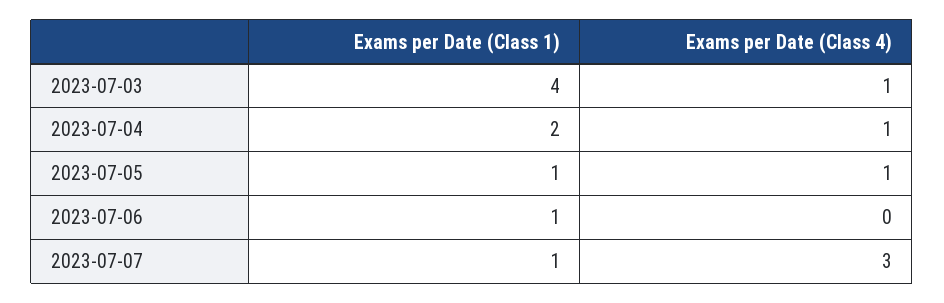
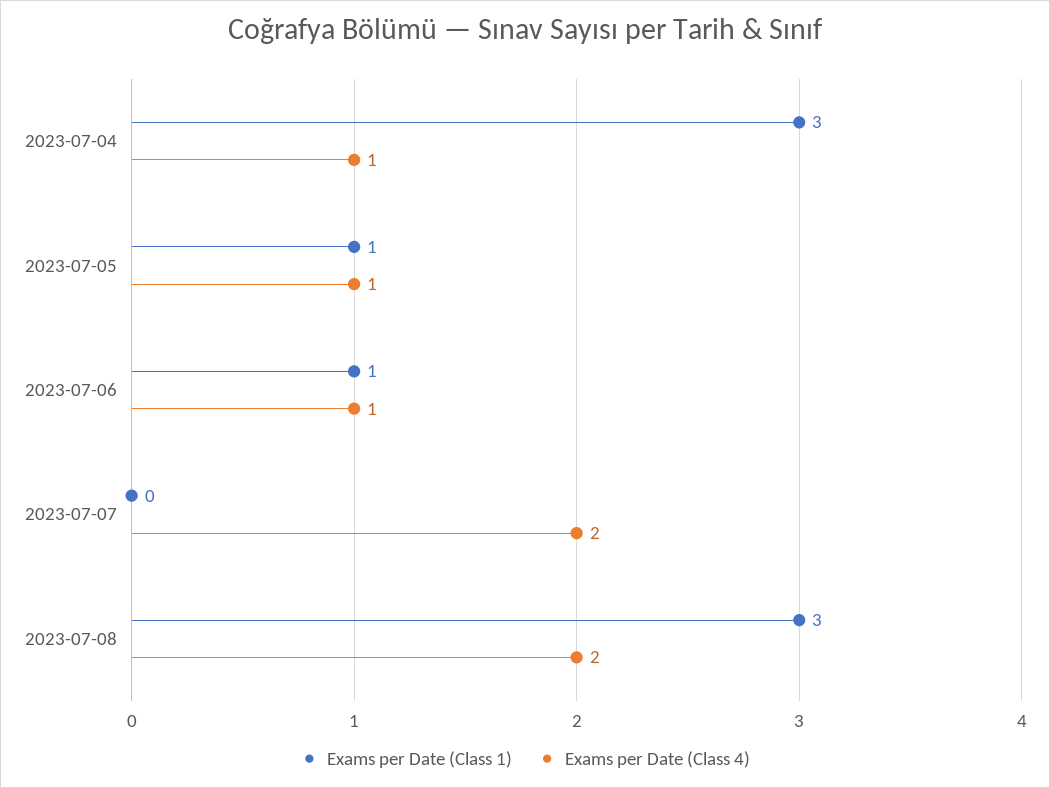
Exams per Date (Class 1), 2023-07-03: 4 -> none
Exams per Date (Class 4), 2023-07-03: 1 -> none
Exams per Date (Class 1), 2023-07-04: 2 -> 3
Exams per Date (Class 4), 2023-07-06: 0 -> 1
Exams per Date (Class 1), 2023-07-07: 1 -> 0
Exams per Date (Class 4), 2023-07-07: 3 -> 2
Exams per Date (Class 1), 2023-07-08: none -> 3
Exams per Date (Class 4), 2023-07-08: none -> 2

